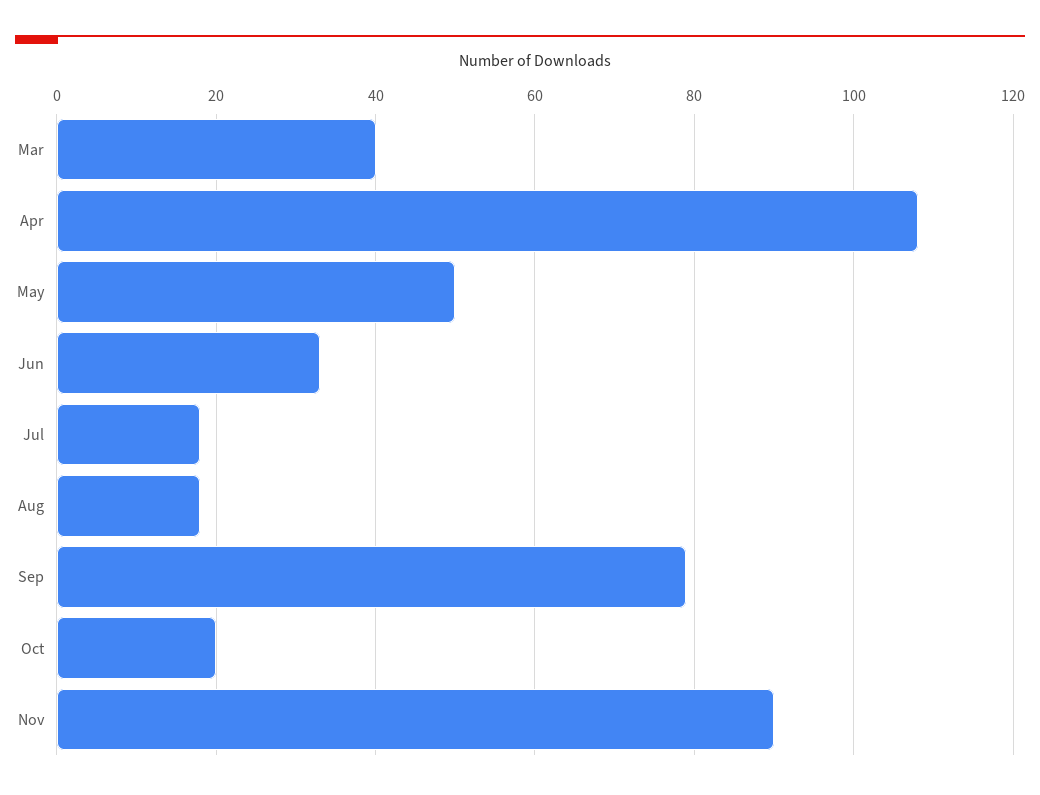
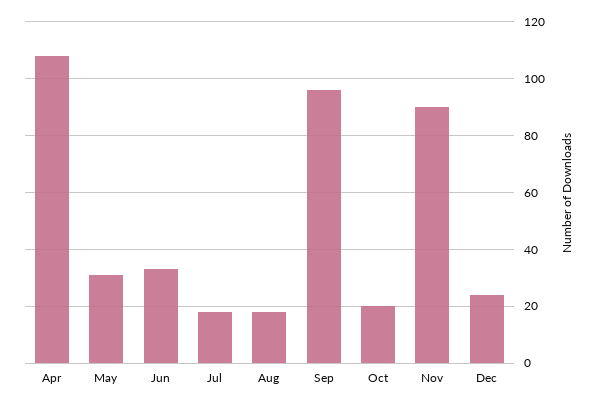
Mar: 40 -> none
May: 50 -> 30
Sep: 80 -> 95
Dec: none -> 25

